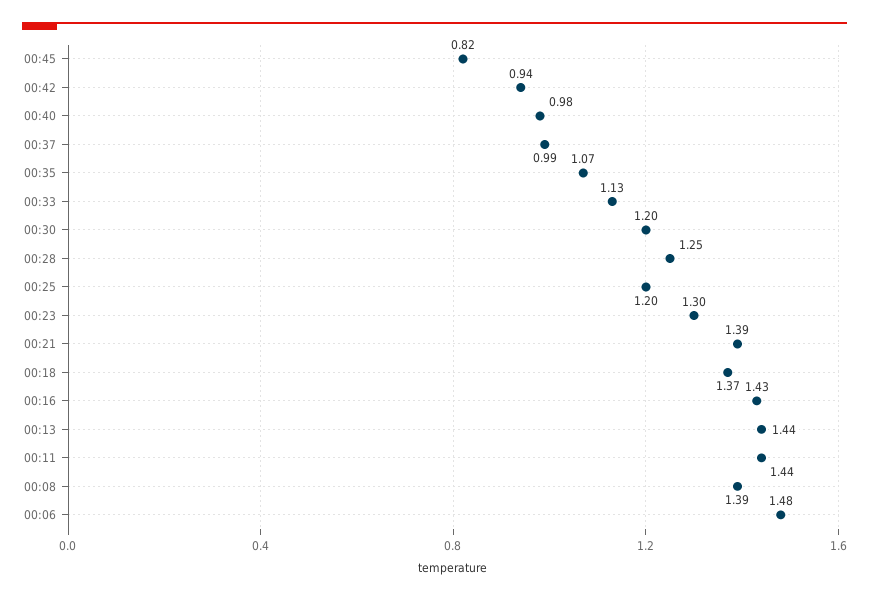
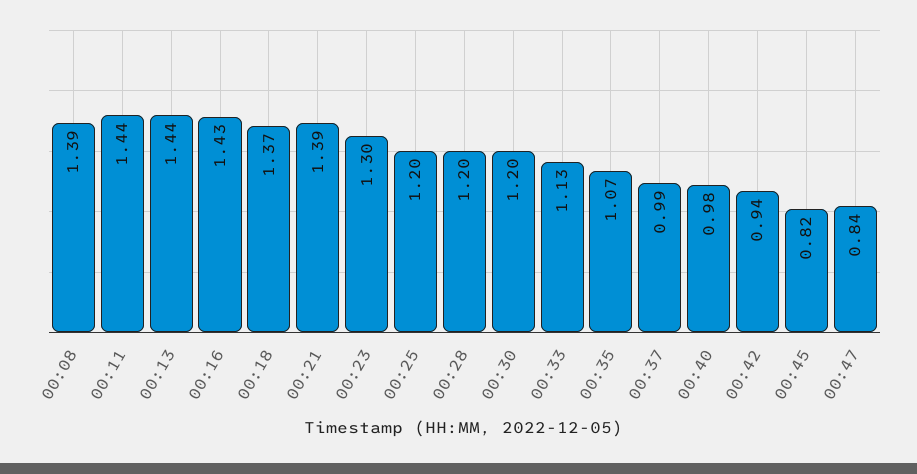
00:28: 1.25 -> 1.2
00:06: 1.48 -> none
00:47: none -> 0.84

